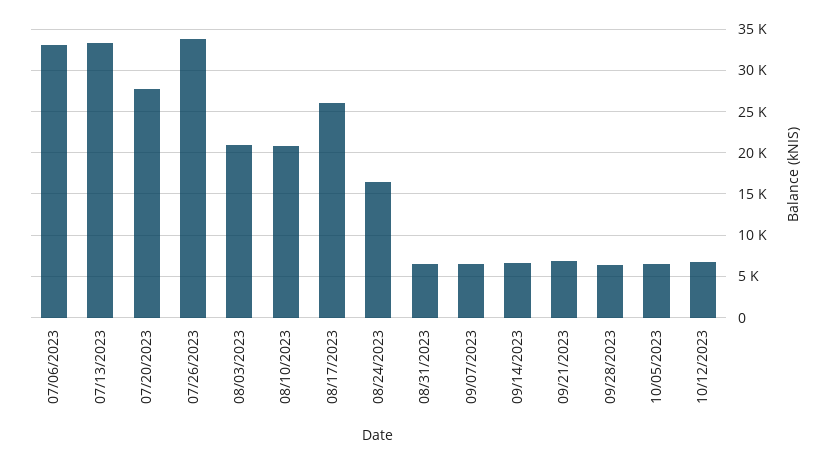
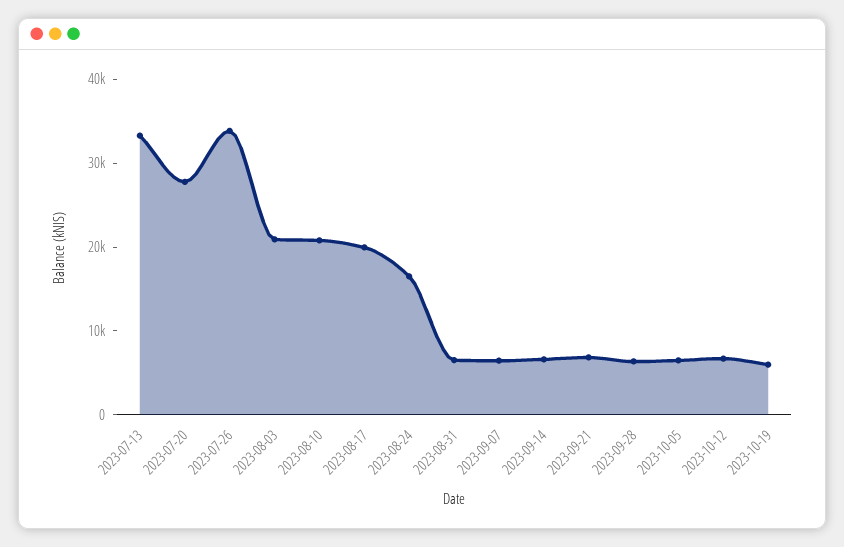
07/06/2023: 33000 -> none
08/17/2023: 26000 -> 20000
2023-10-19: none -> 6000

